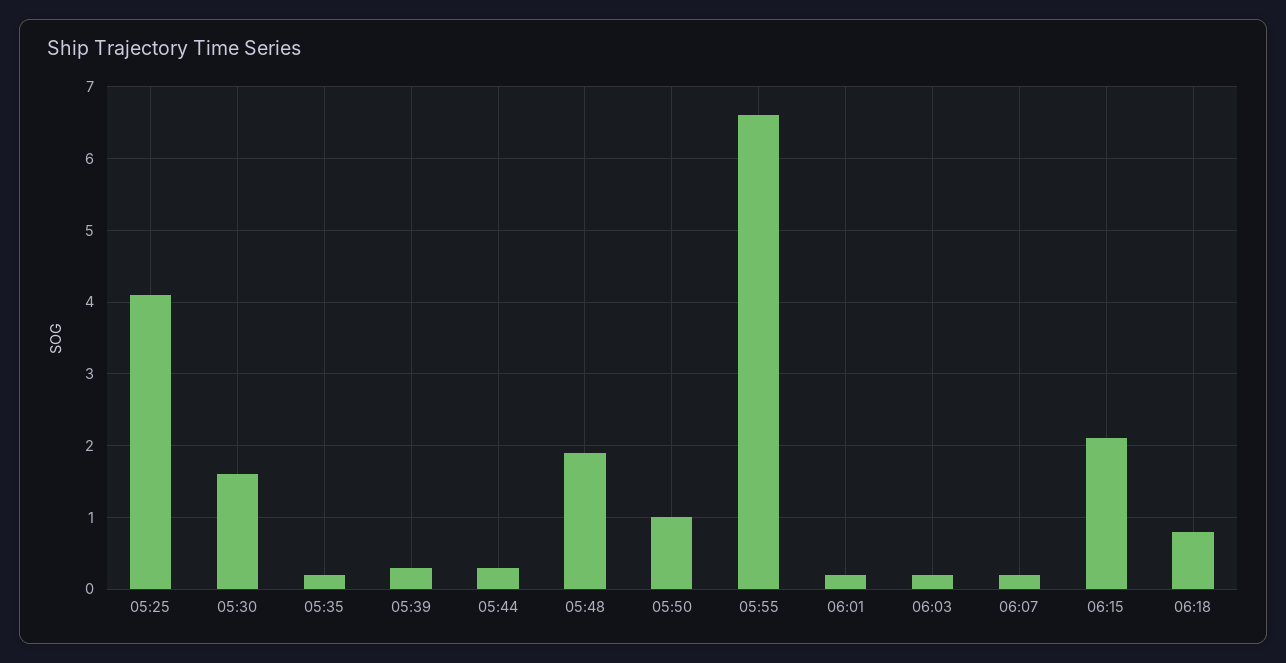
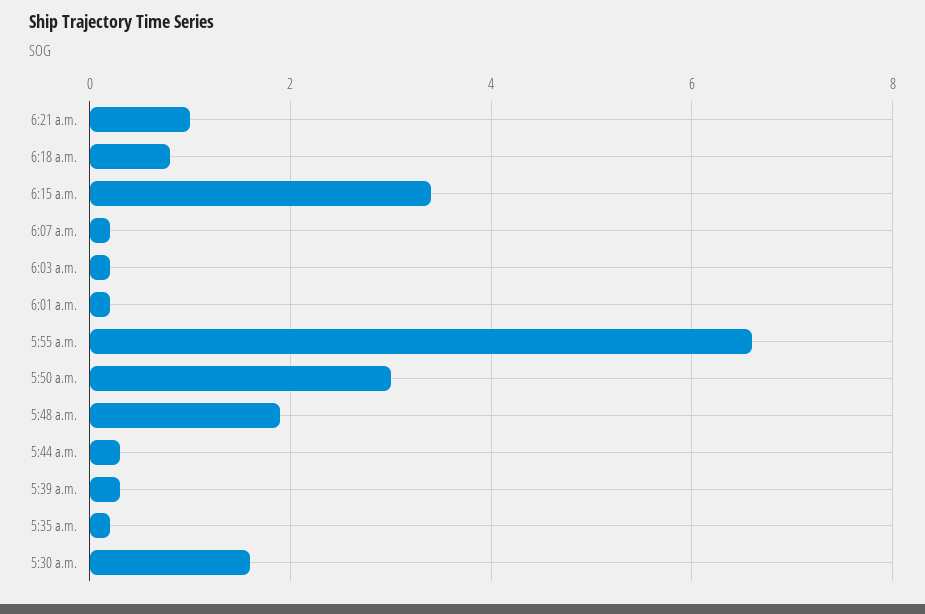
05:25: 4.1 -> none
05:50: 1 -> 3
06:15: 2.1 -> 3.5
6:21 a.m.: none -> 1

